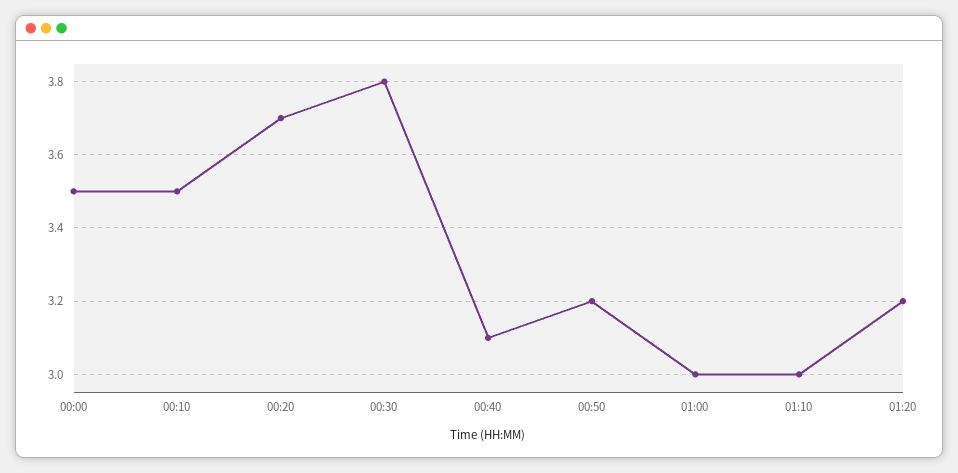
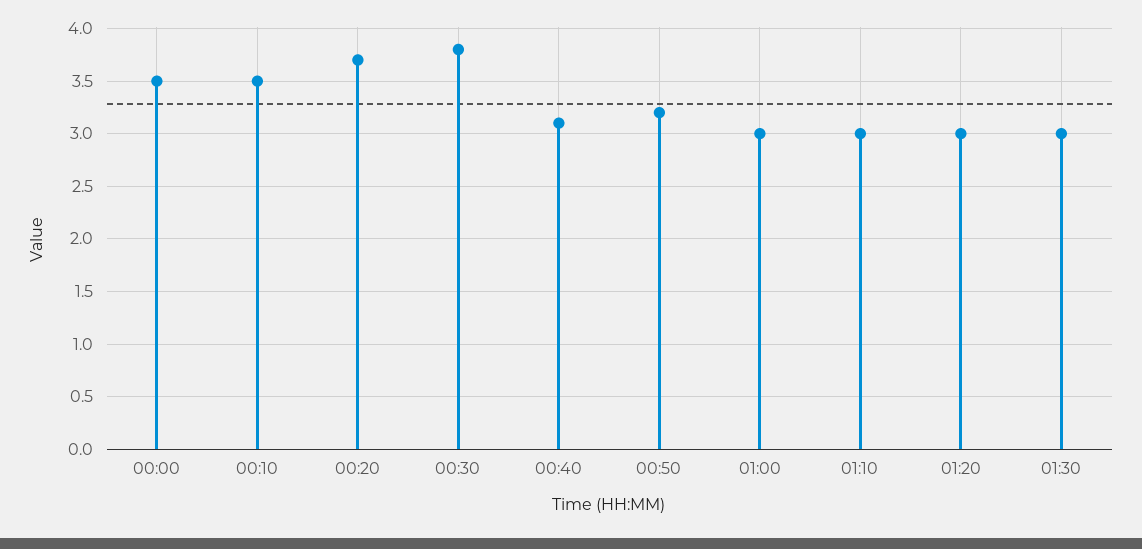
01:20: 3.2 -> 3
01:30: none -> 3

